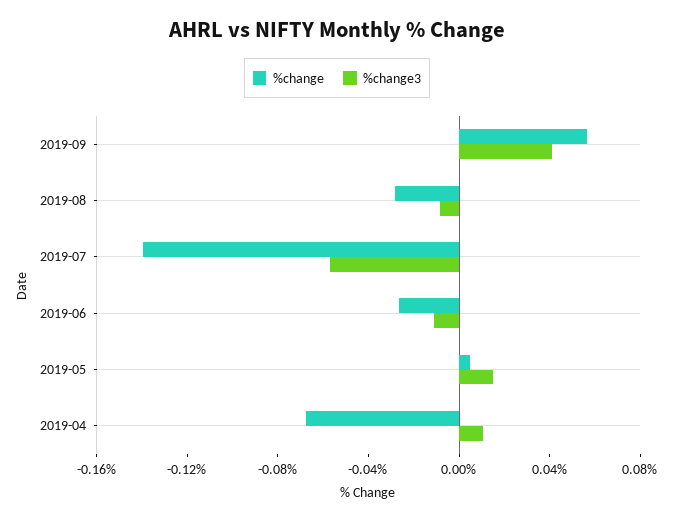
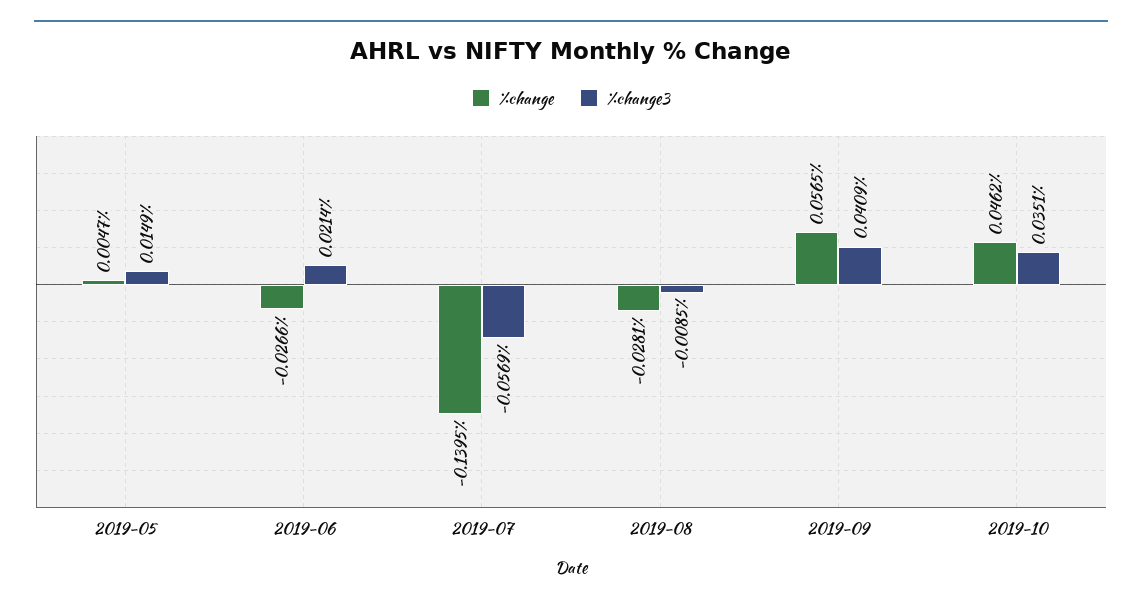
%change3, 2019-06: -0.01 -> 0.0214
%change, 2019-04: -0.07 -> none
%change3, 2019-04: 0.01 -> none
%change, 2019-10: none -> 0.0462
%change3, 2019-10: none -> 0.0351

